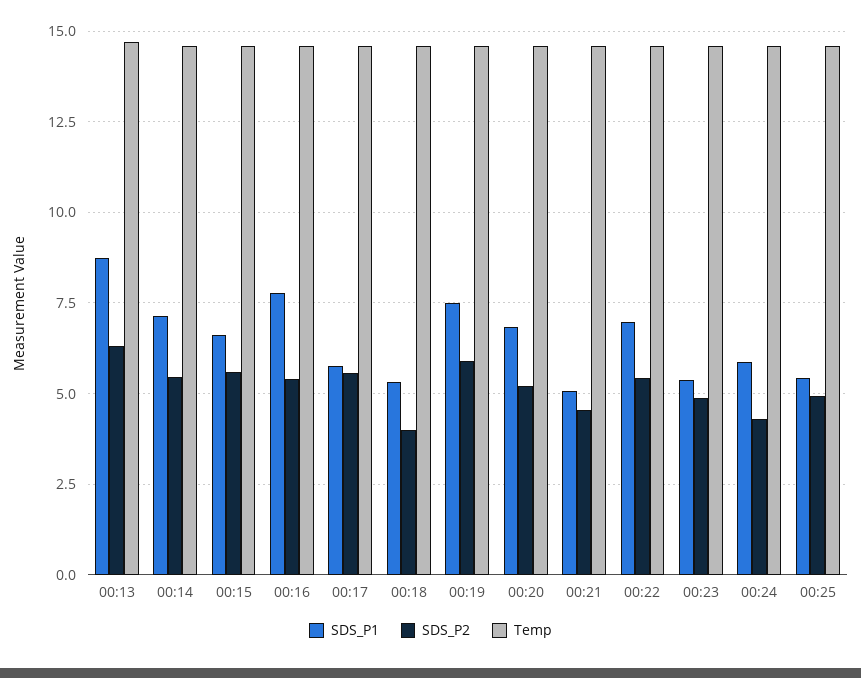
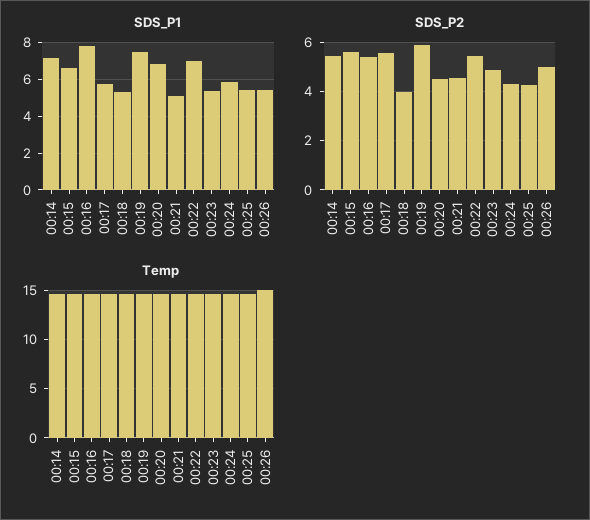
SDS_P1, 00:13: 8.75 -> none
SDS_P2, 00:13: 6.25 -> none
Temp, 00:13: 14.75 -> none
SDS_P2, 00:20: 5.25 -> 4.5
SDS_P2, 00:25: 5 -> 4.25
SDS_P1, 00:26: none -> 5.5
SDS_P2, 00:26: none -> 5
Temp, 00:26: none -> 15

